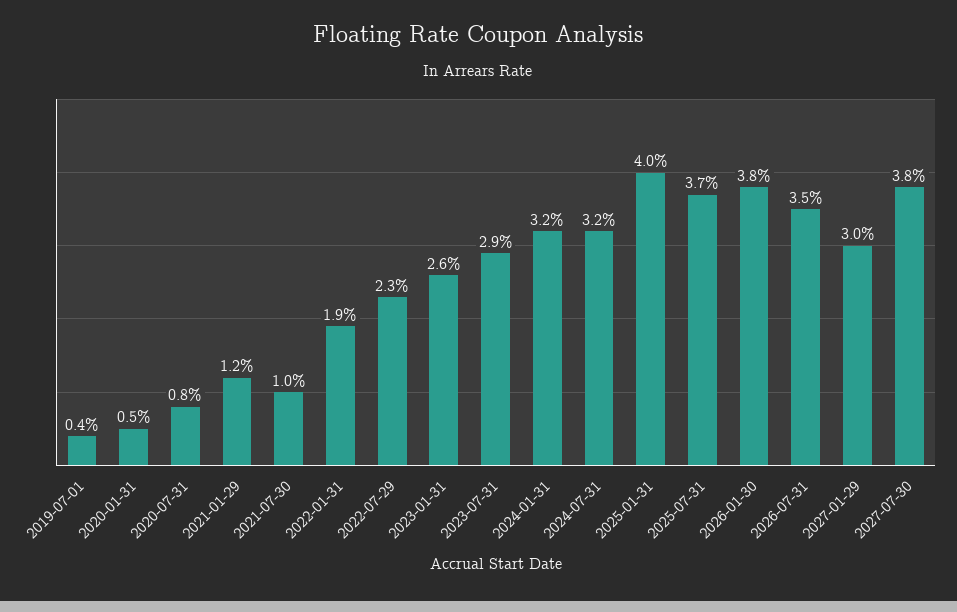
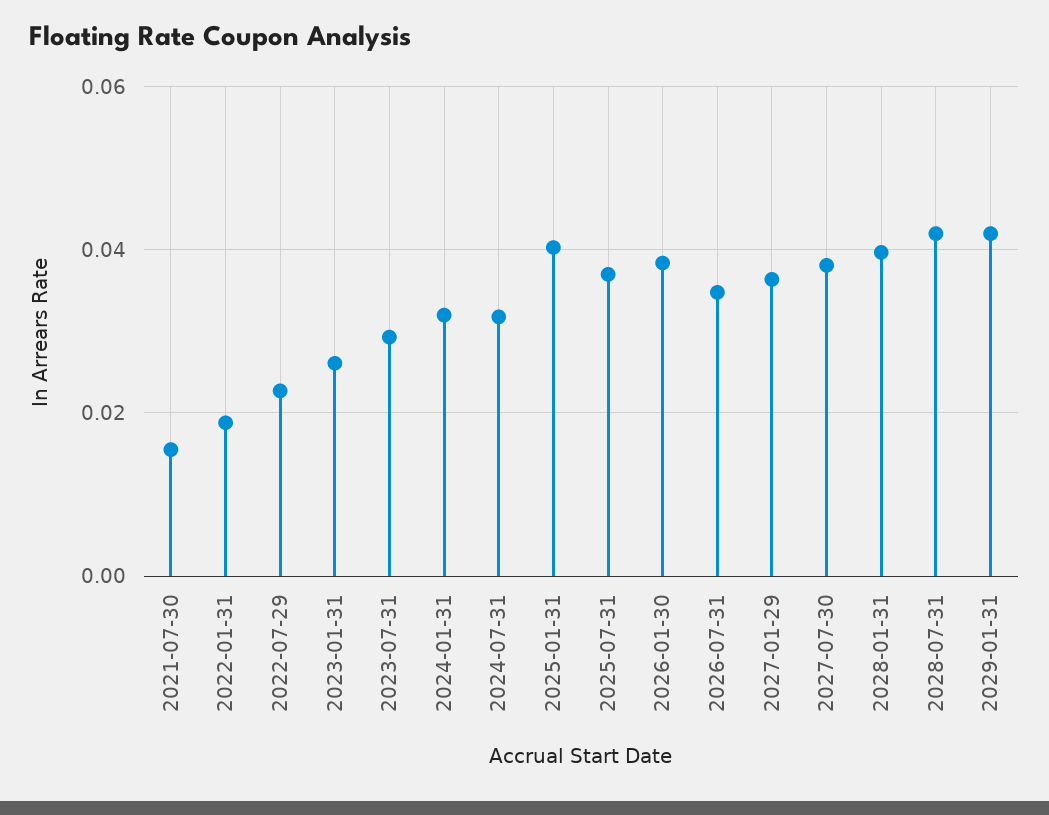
2019-07-01: 0.004 -> none
2020-01-31: 0.005 -> none
2020-07-31: 0.008 -> none
2021-01-29: 0.012 -> none
2021-07-30: 0.01 -> 0.016
2027-01-29: 0.03 -> 0.036
2028-01-31: none -> 0.04
2028-07-31: none -> 0.042
2029-01-31: none -> 0.042

